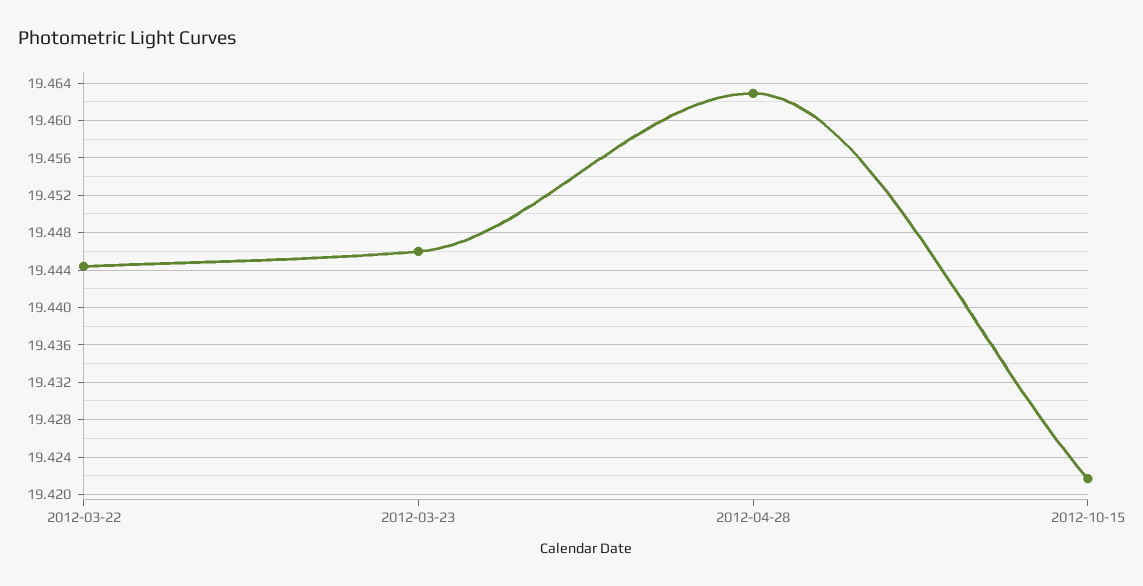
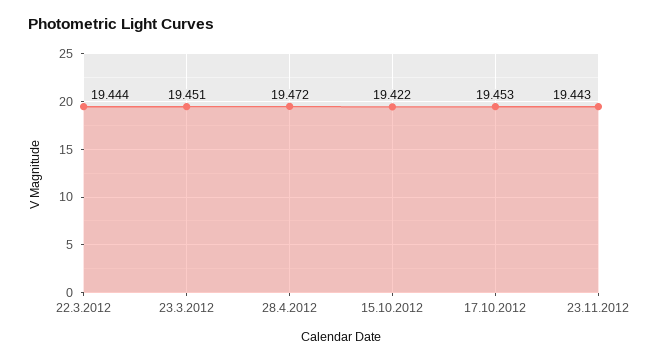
2012-03-23: 19.446 -> 19.451
2012-04-28: 19.463 -> 19.472
17.10.2012: none -> 19.453
23.11.2012: none -> 19.443

